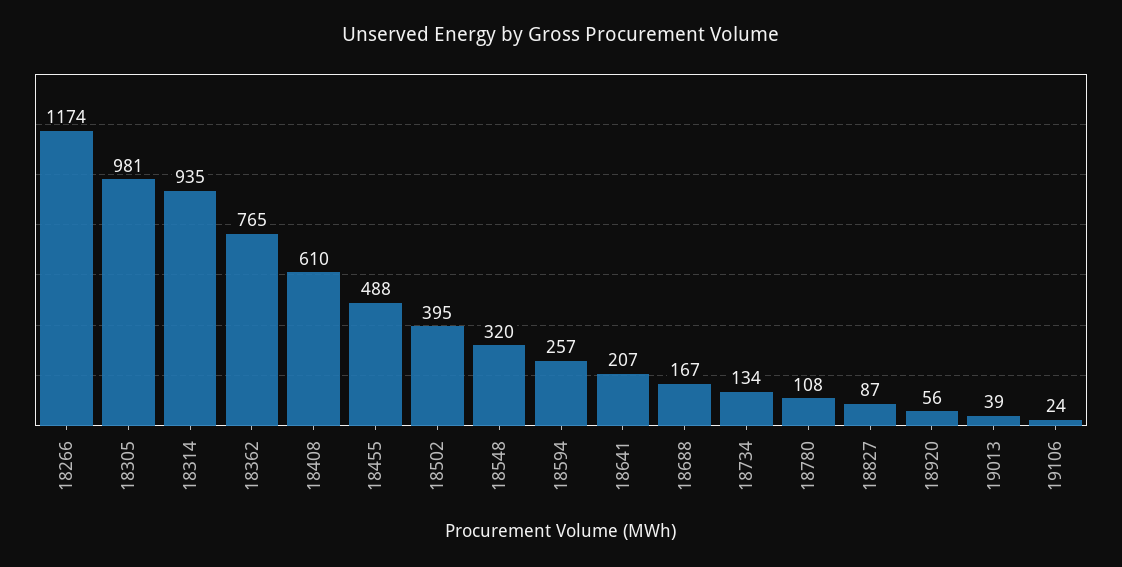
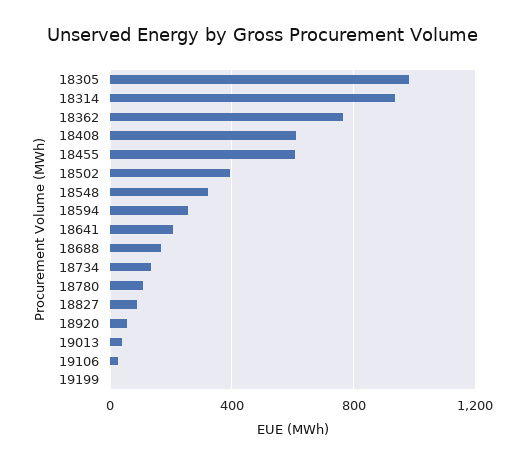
18266: 1174 -> none
18455: 488 -> 600
19199: none -> 0

